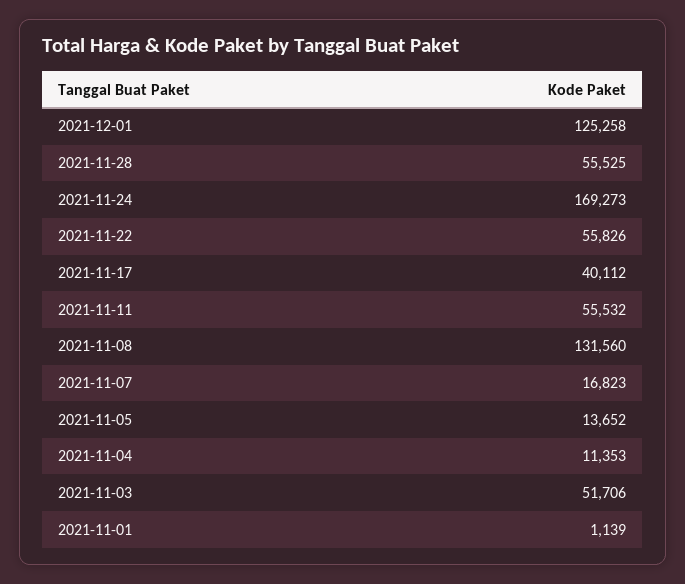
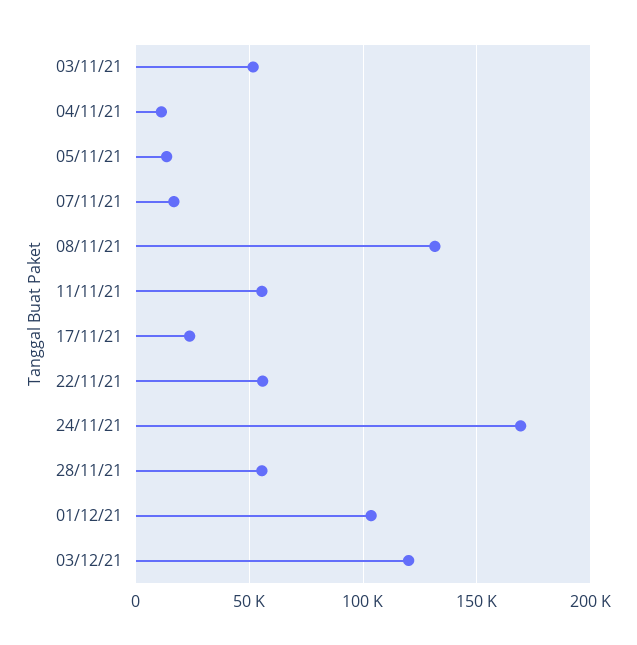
2021-12-01: 125258 -> 105000
2021-11-17: 40112 -> 25000
2021-11-01: 1139 -> none
03/12/21: none -> 120000

